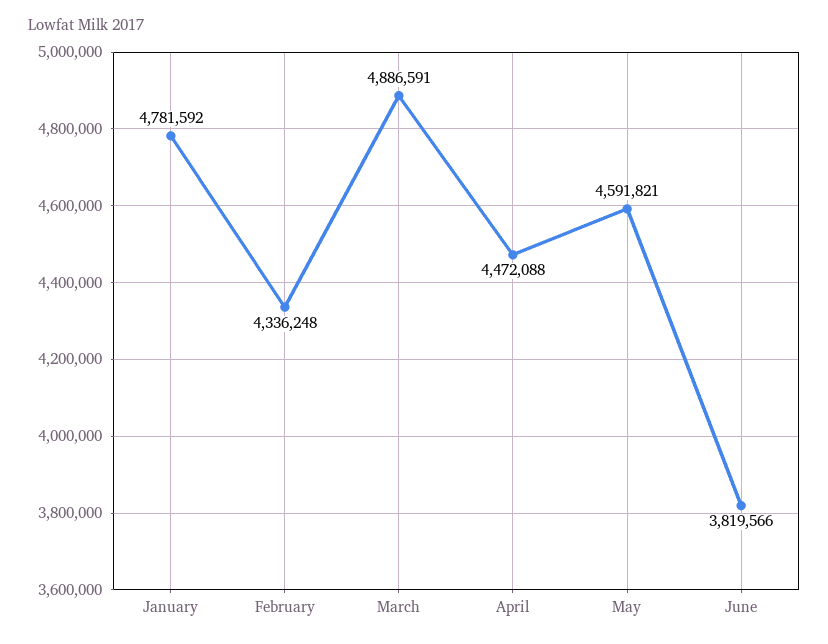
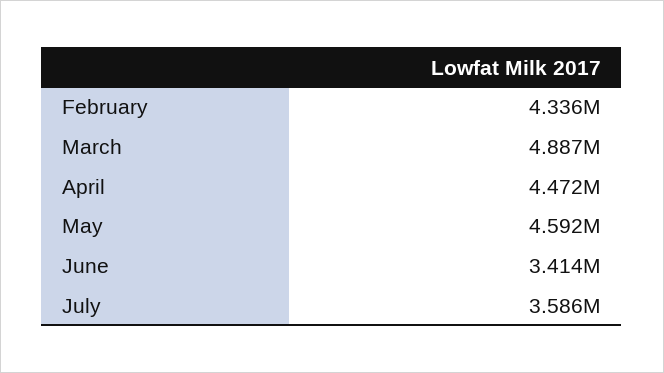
January: 4781592 -> none
June: 3819566 -> 3414000
July: none -> 3586000

